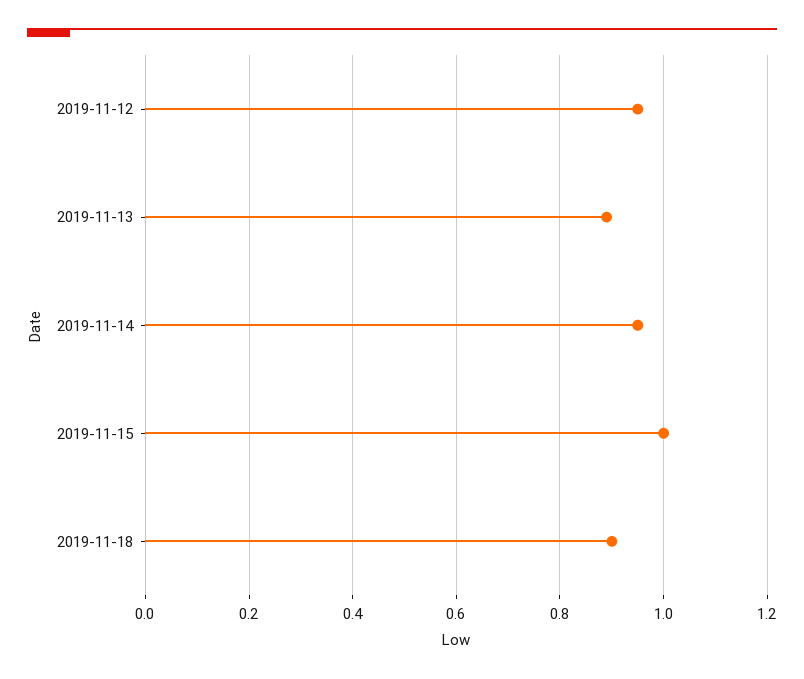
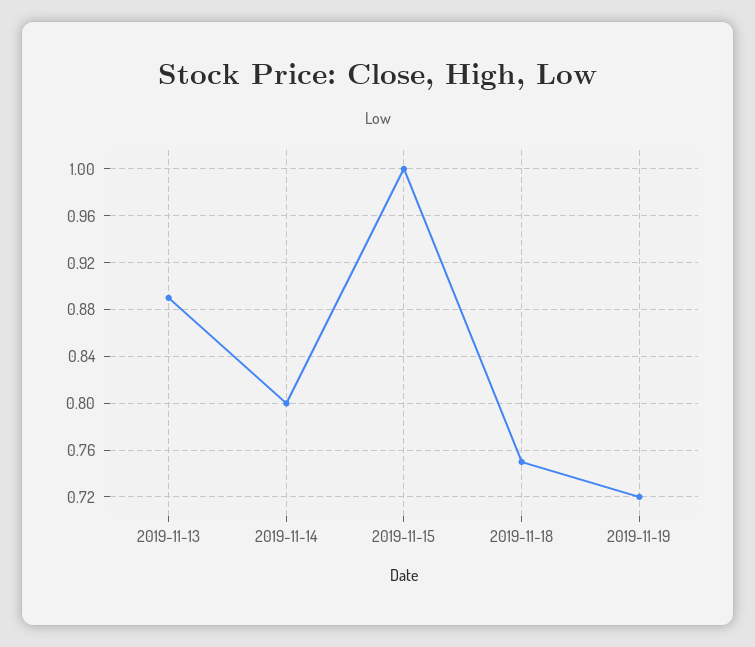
2019-11-12: 0.95 -> none
2019-11-14: 0.95 -> 0.8
2019-11-18: 0.9 -> 0.75
2019-11-19: none -> 0.72

